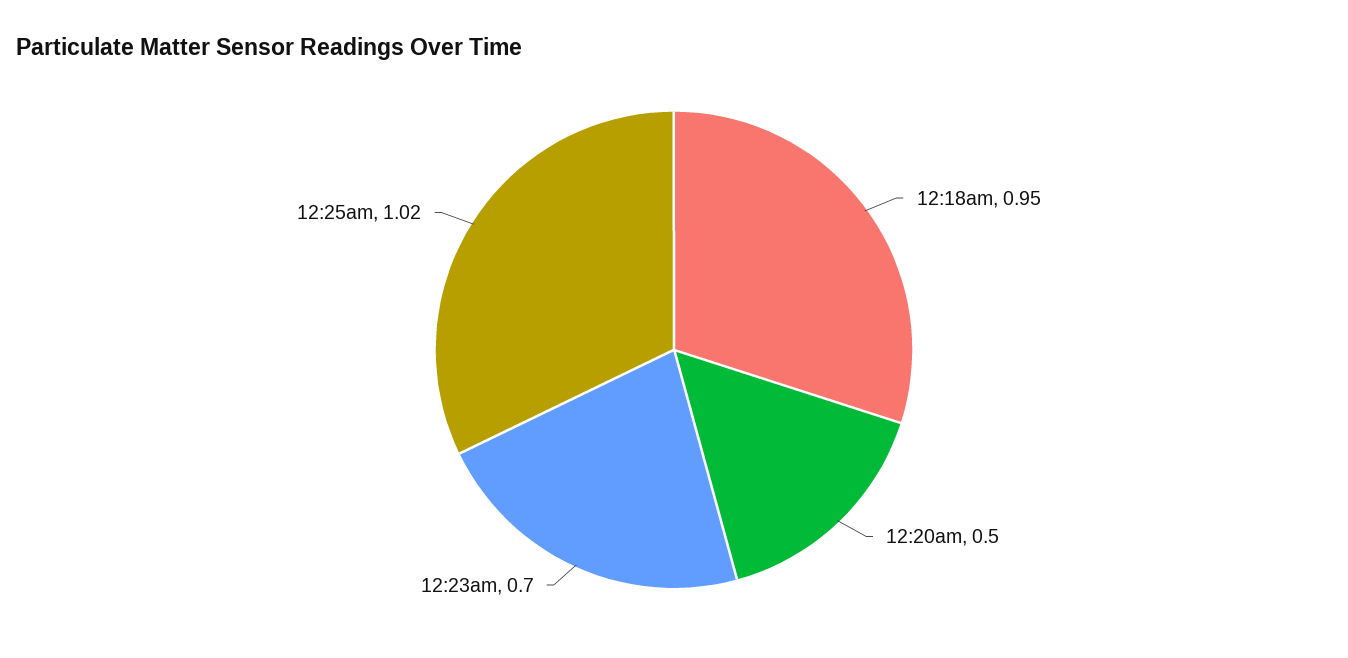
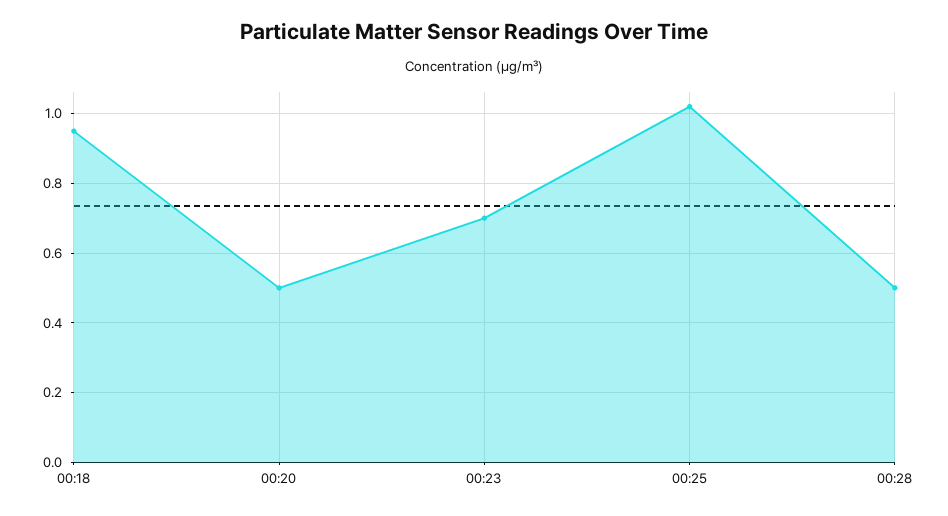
00:28: none -> 0.5

